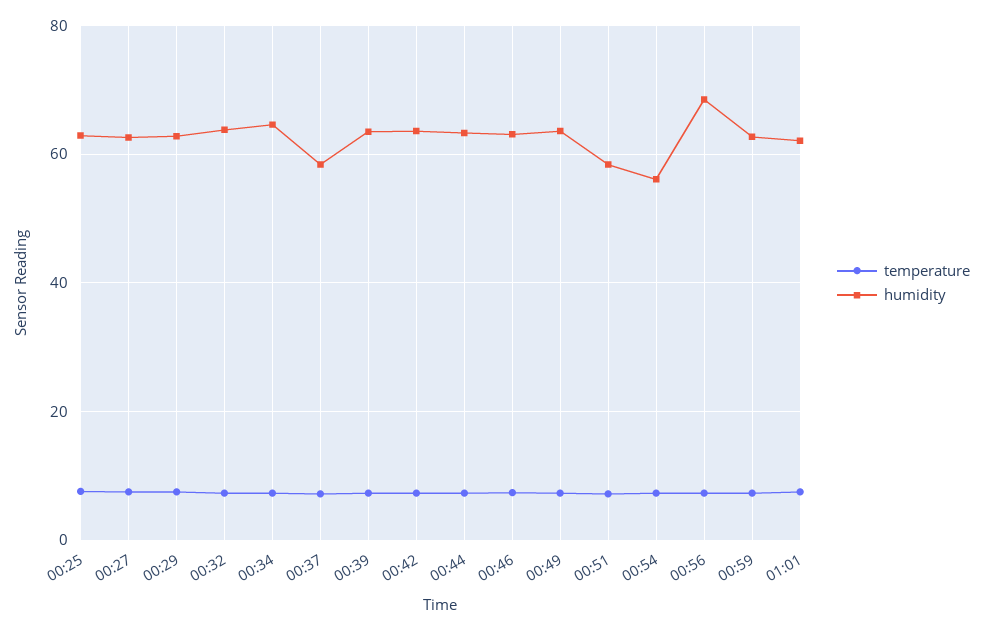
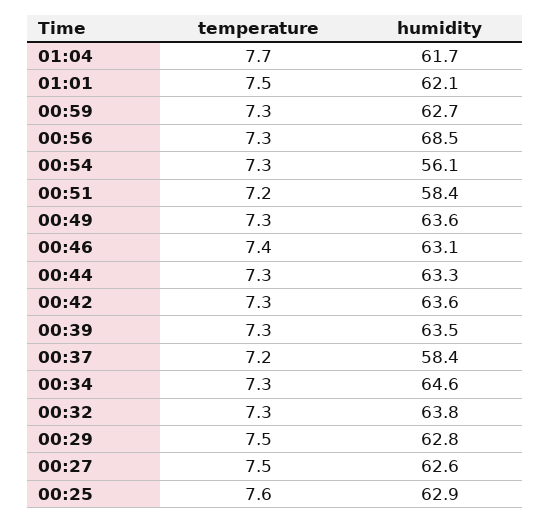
temperature, 01:04: none -> 7.7
humidity, 01:04: none -> 61.7

